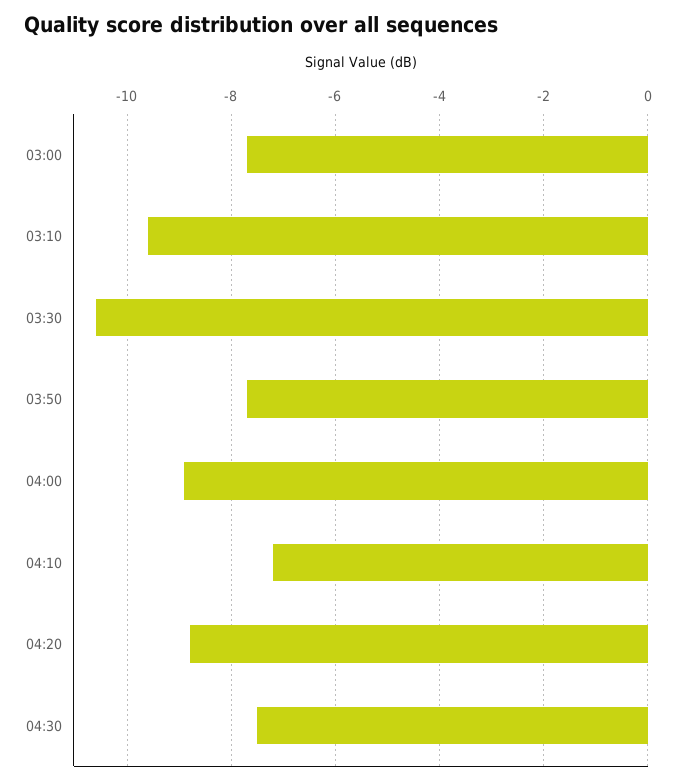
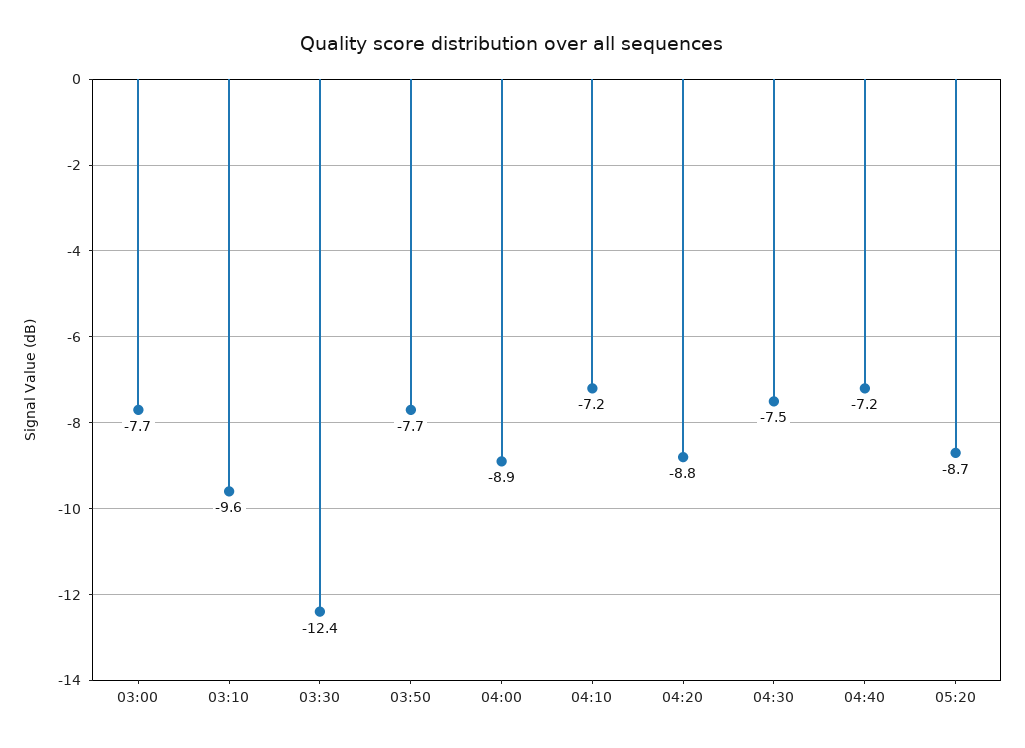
03:30: -10.5 -> -12.4
04:40: none -> -7.2
05:20: none -> -8.7

